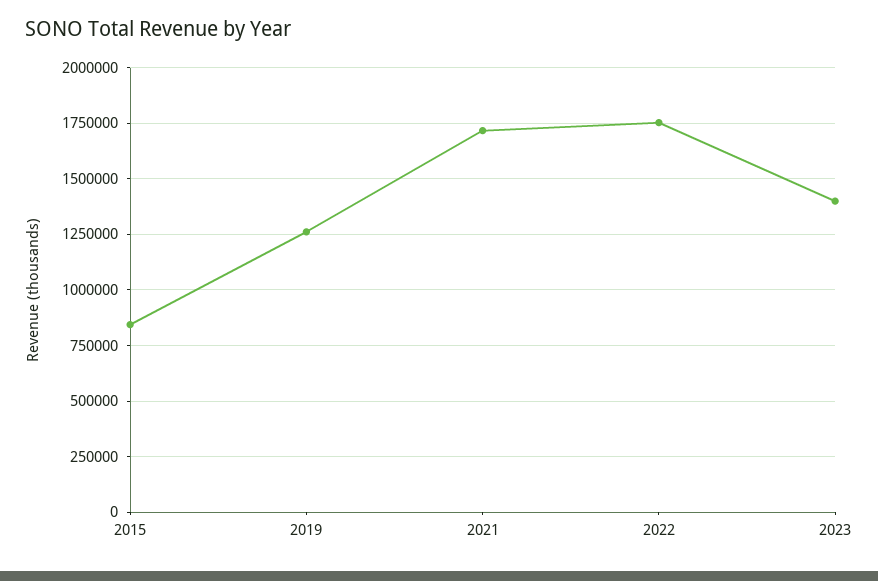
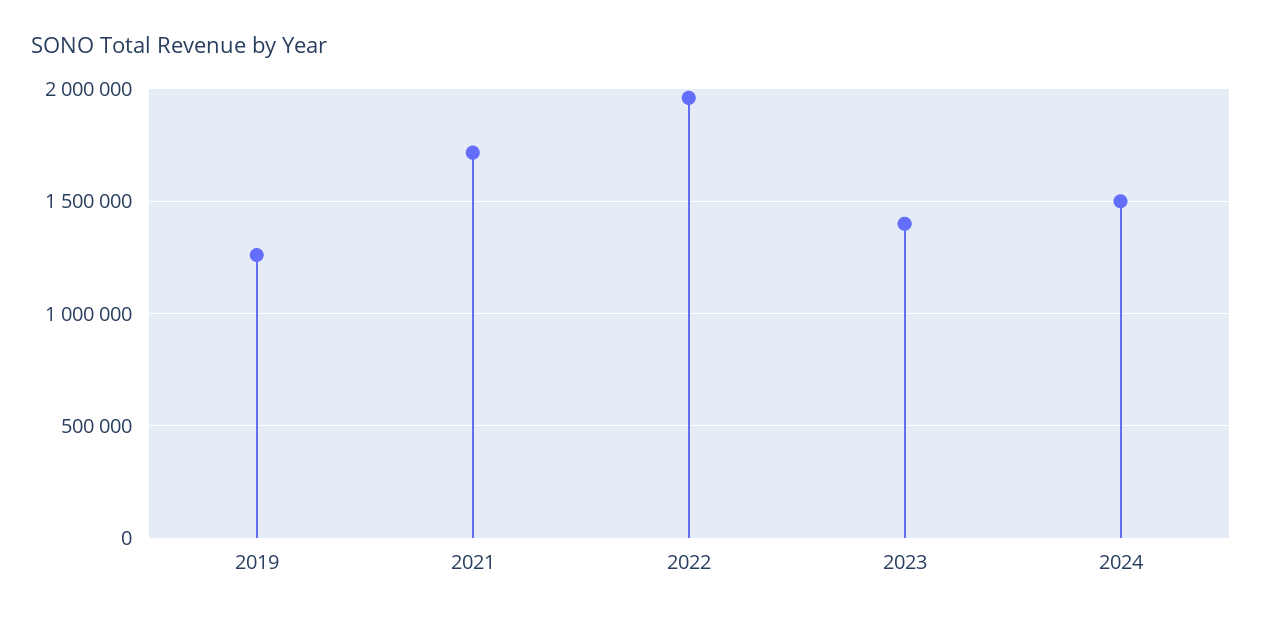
2015: 850000 -> none
2022: 1750000 -> 1950000
2024: none -> 1500000

